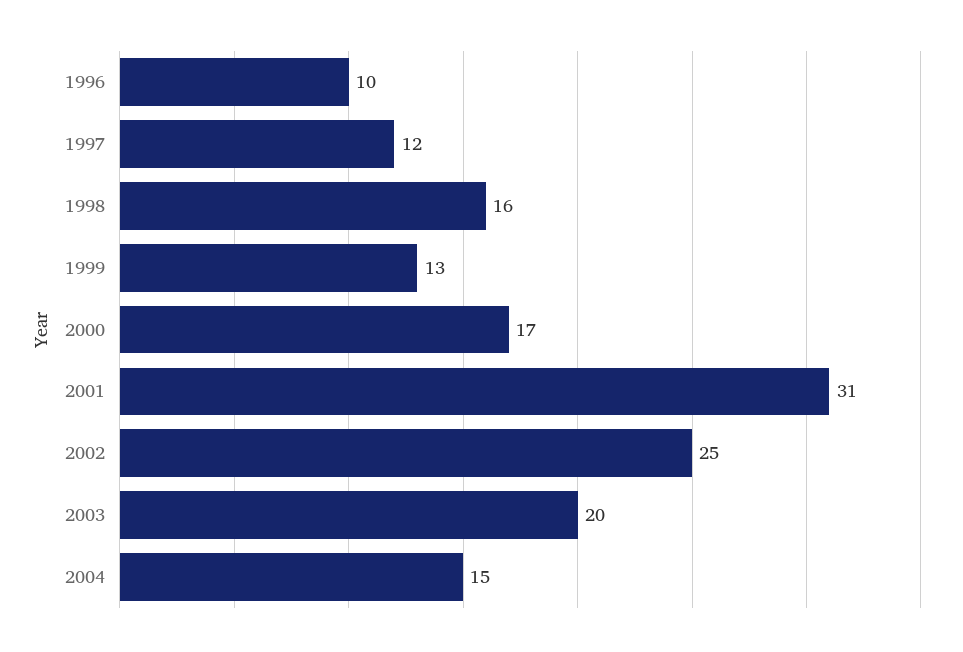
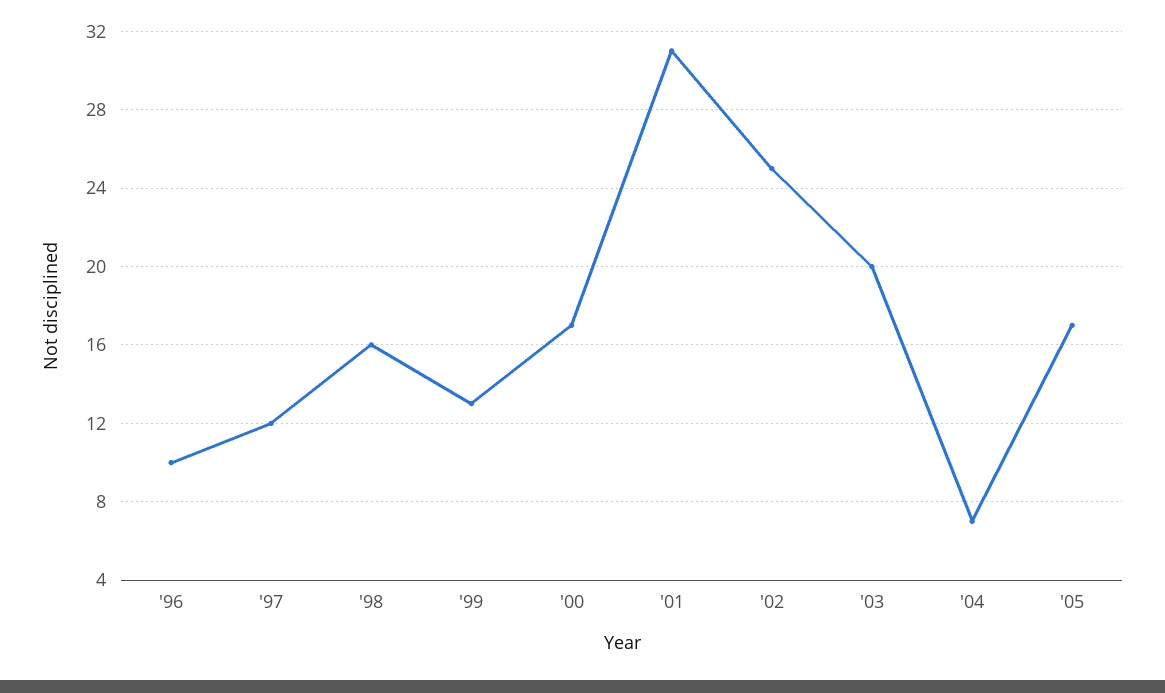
2004: 15 -> 7
'05: none -> 17

